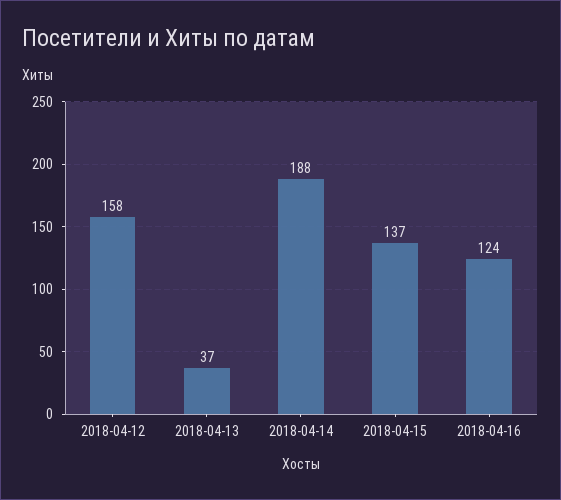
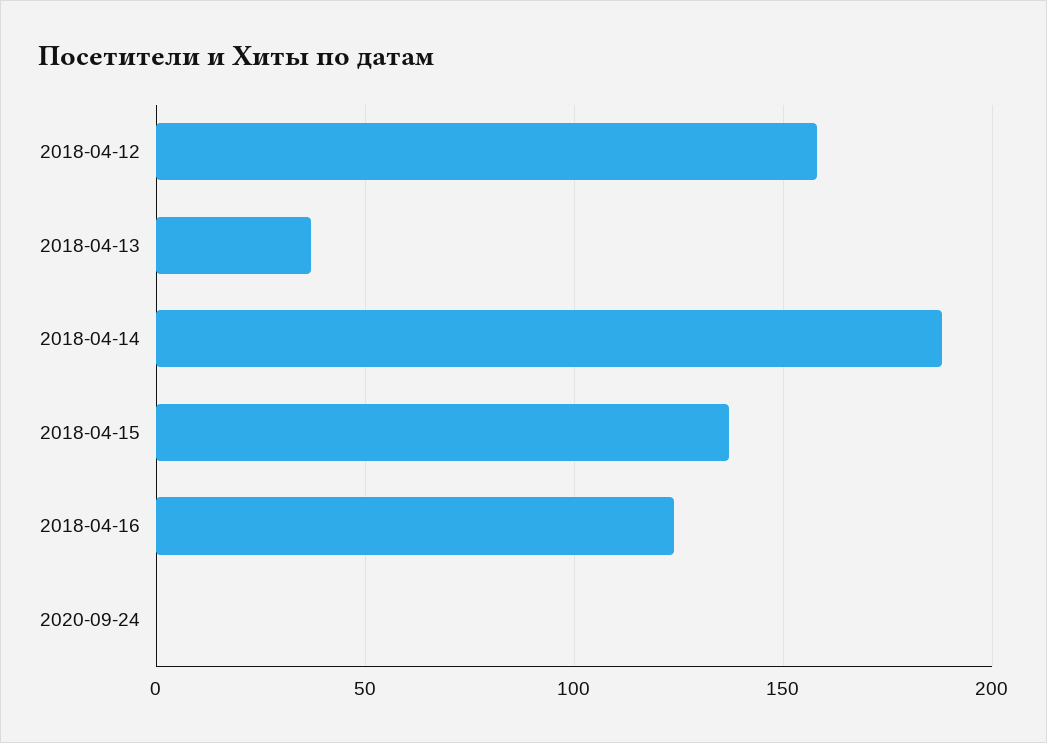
2020-09-24: none -> 0

